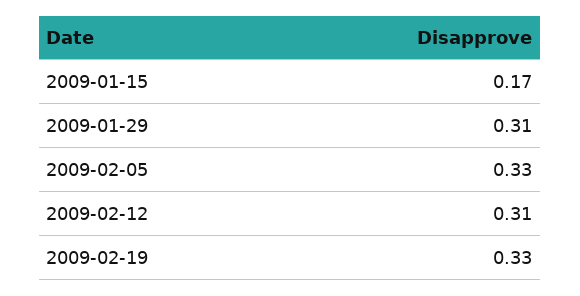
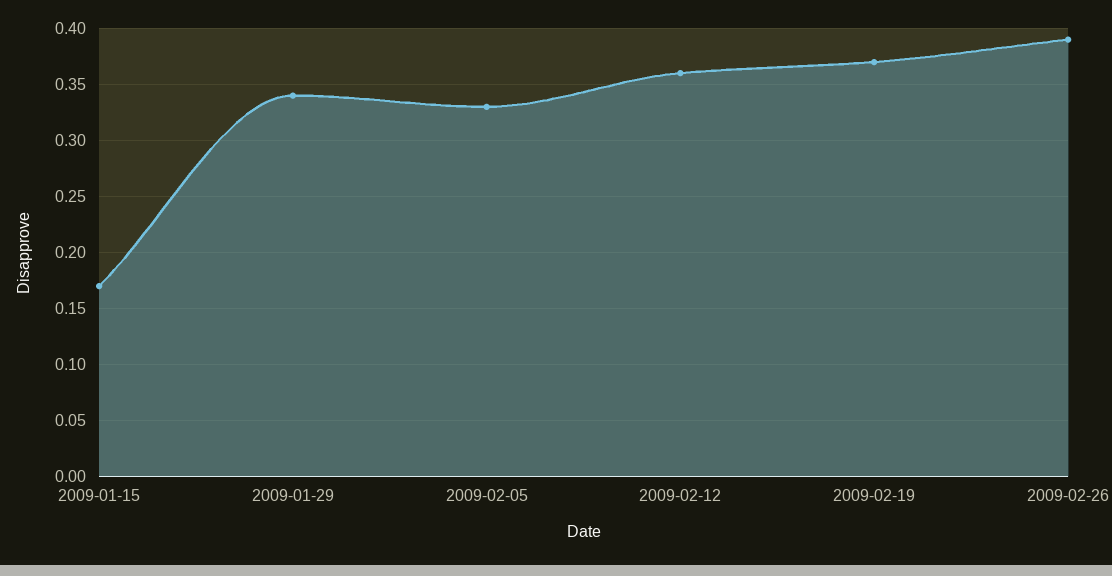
2009-01-29: 0.31 -> 0.34
2009-02-12: 0.31 -> 0.36
2009-02-19: 0.33 -> 0.37
2009-02-26: none -> 0.39

